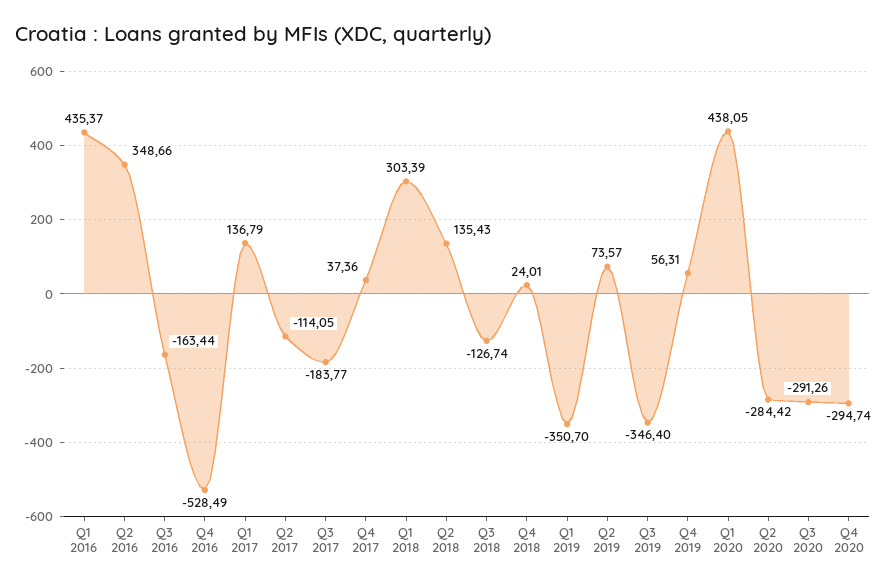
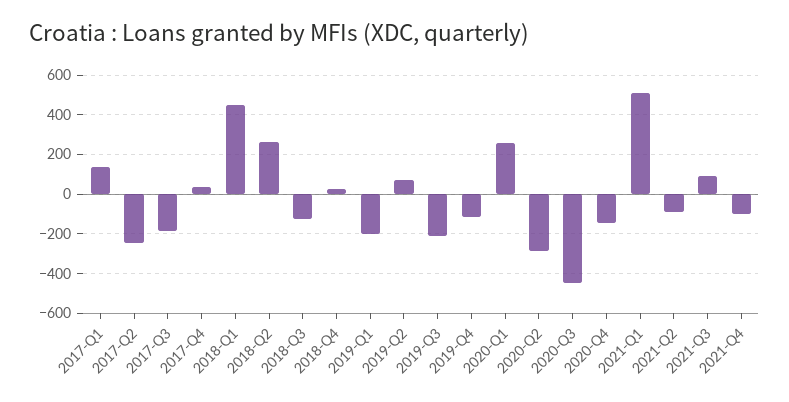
Q1 2016: 435.37 -> none
Q2 2016: 348.66 -> none
Q3 2016: -163.44 -> none
Q4 2016: -528.49 -> none
Q2 2017: -114.05 -> -250
Q1 2018: 303.39 -> 450
Q2 2018: 135.43 -> 250
Q1 2019: -350.7 -> -200
Q3 2019: -346.4 -> -200
Q4 2019: 56.31 -> -100
Q1 2020: 438.05 -> 250
Q3 2020: -291.26 -> -450
Q4 2020: -294.74 -> -150
2021-Q1: none -> 500
2021-Q2: none -> -100
2021-Q3: none -> 100
2021-Q4: none -> -100

